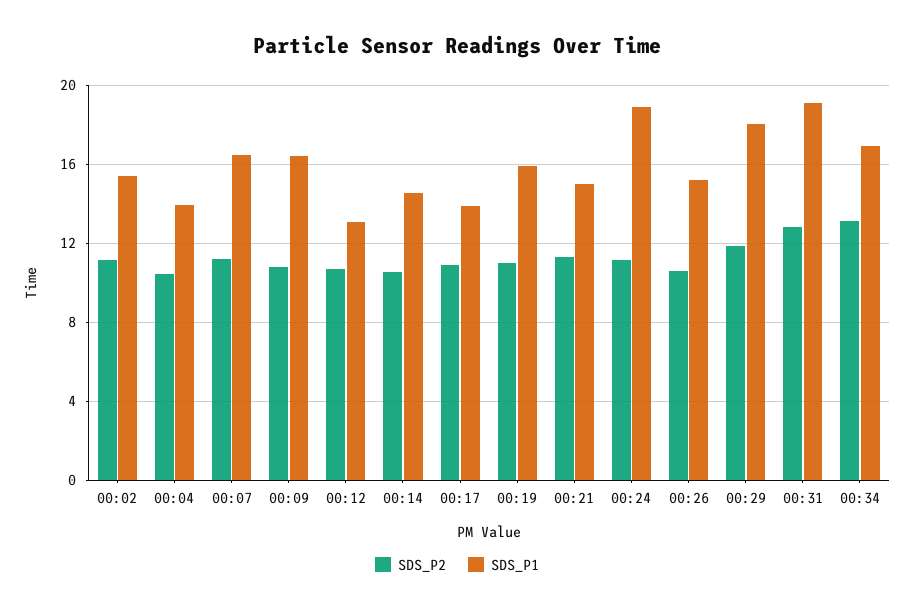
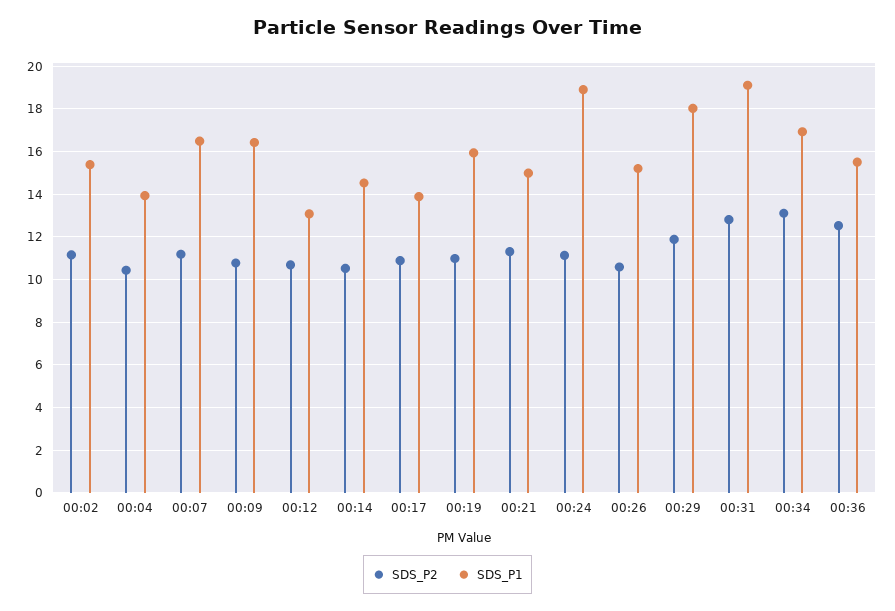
SDS_P2, 00:36: none -> 12.5
SDS_P1, 00:36: none -> 15.5

